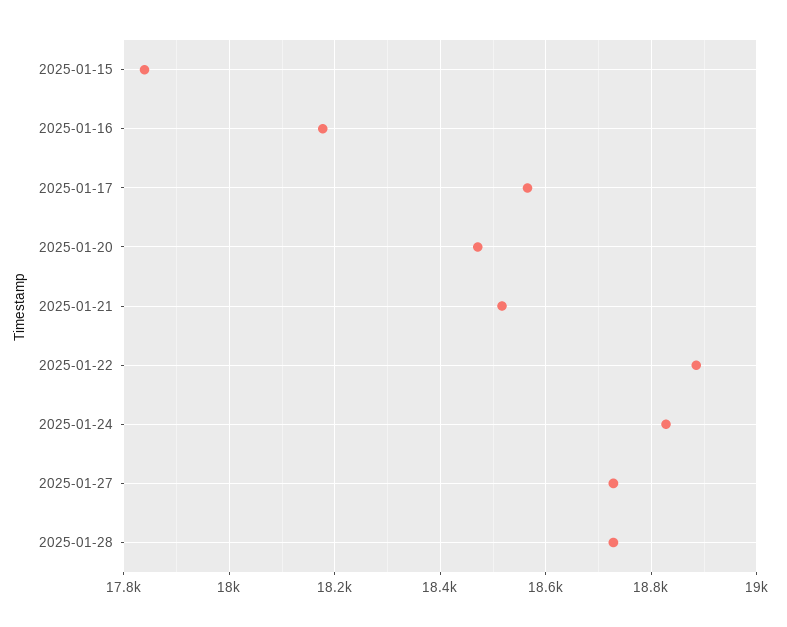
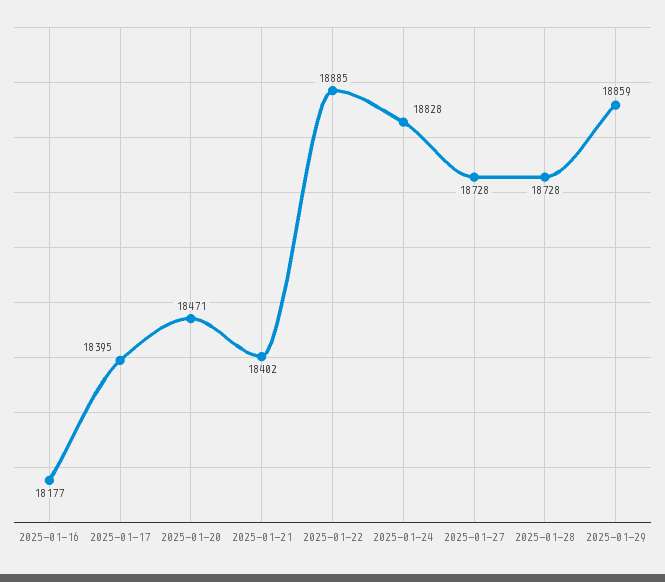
2025-01-15: 17840 -> none
2025-01-17: 18560 -> 18395
2025-01-21: 18520 -> 18402
2025-01-29: none -> 18859

